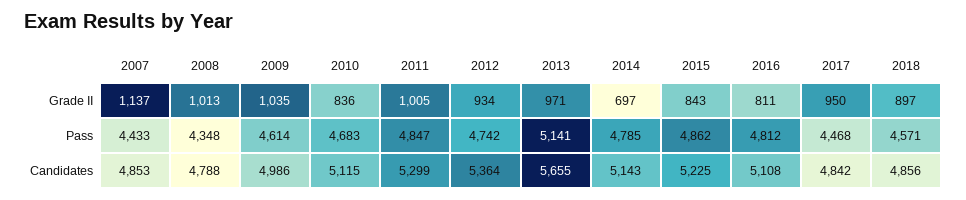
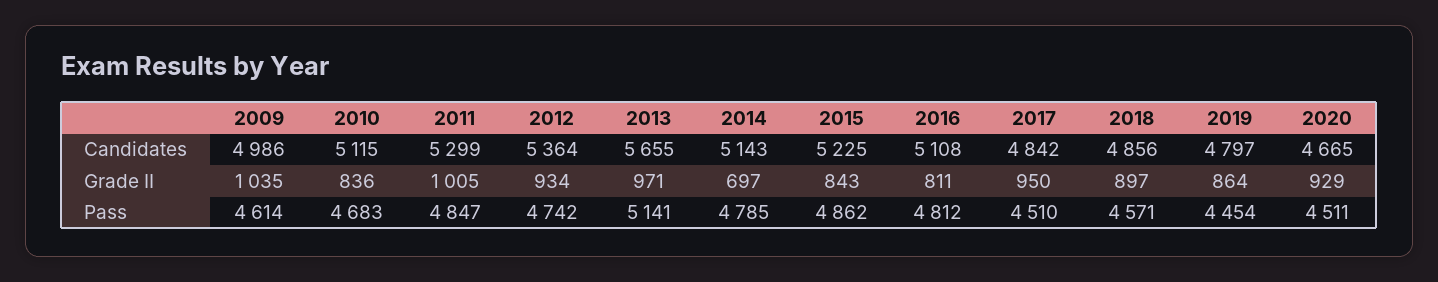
2007, Grade II: 1137 -> none
2008, Grade II: 1013 -> none
2007, Pass: 4433 -> none
2008, Pass: 4348 -> none
2017, Pass: 4468 -> 4510
2007, Candidates: 4853 -> none
2008, Candidates: 4788 -> none
2019, Candidates: none -> 4797
2020, Candidates: none -> 4665
2019, Grade II: none -> 864
2020, Grade II: none -> 929
2019, Pass: none -> 4454
2020, Pass: none -> 4511

